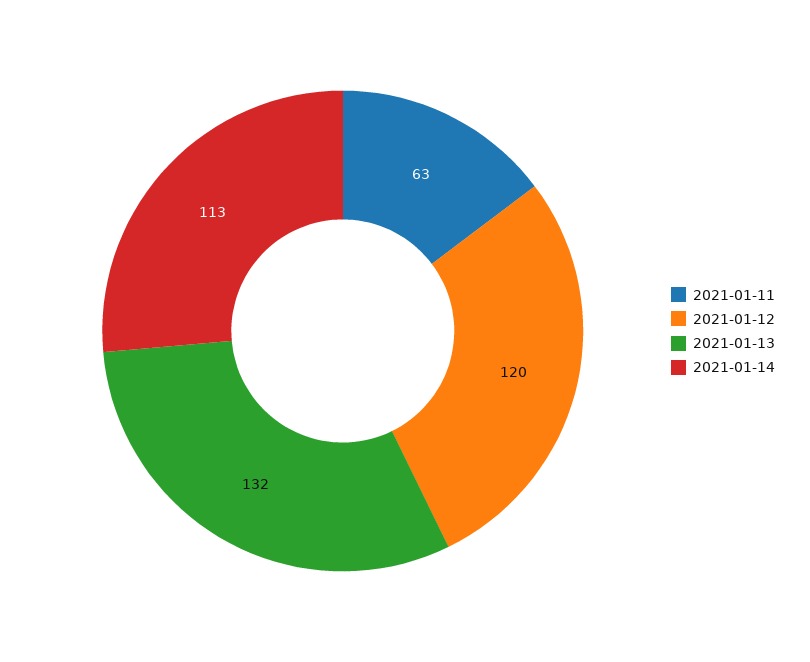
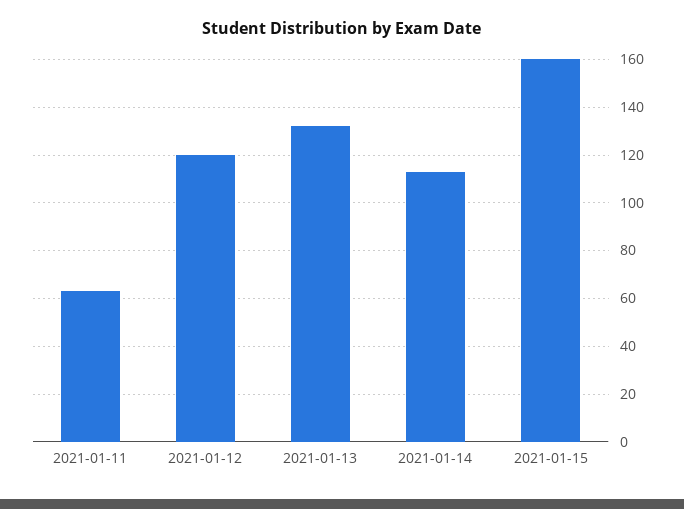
2021-01-15: none -> 160

